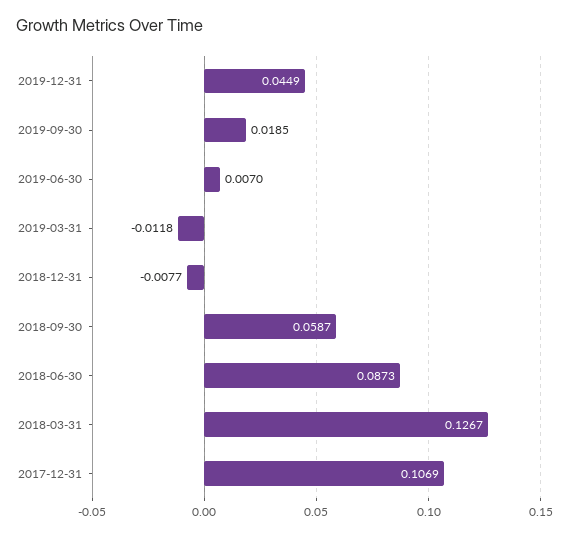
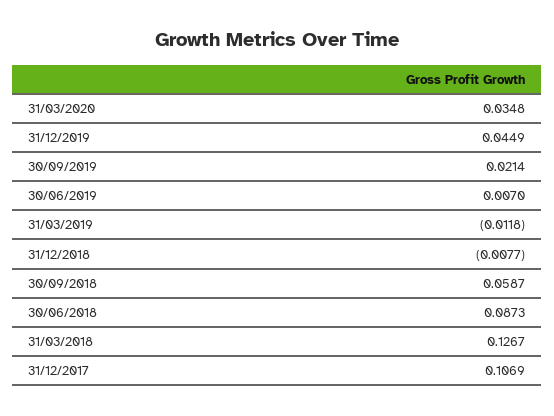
2019-09-30: 0.0185 -> 0.0214
31/03/2020: none -> 0.0348

